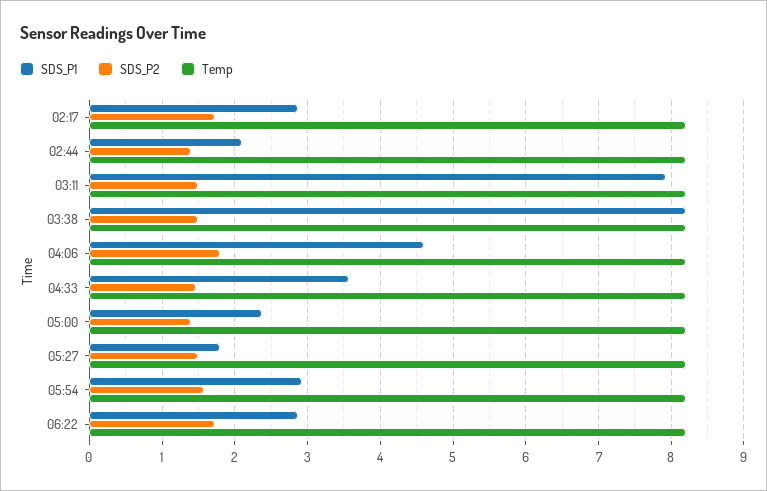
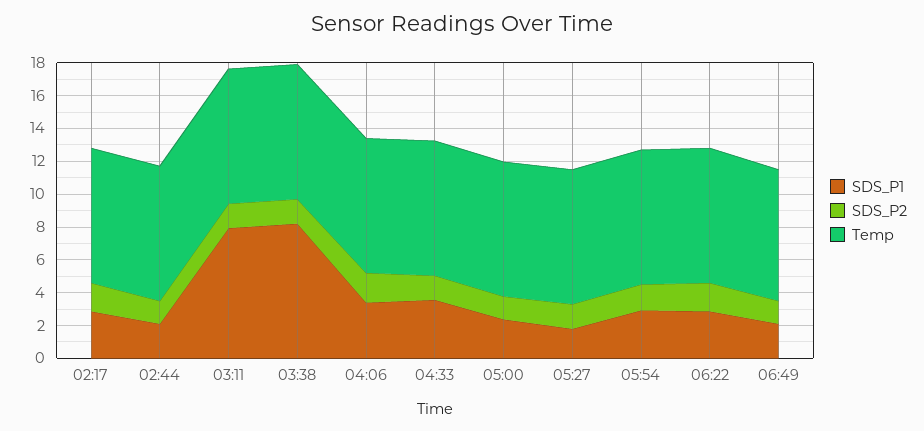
SDS_P1, 04:06: 4.6 -> 3.5
SDS_P1, 06:49: none -> 2
SDS_P2, 06:49: none -> 1.5
Temp, 06:49: none -> 8

